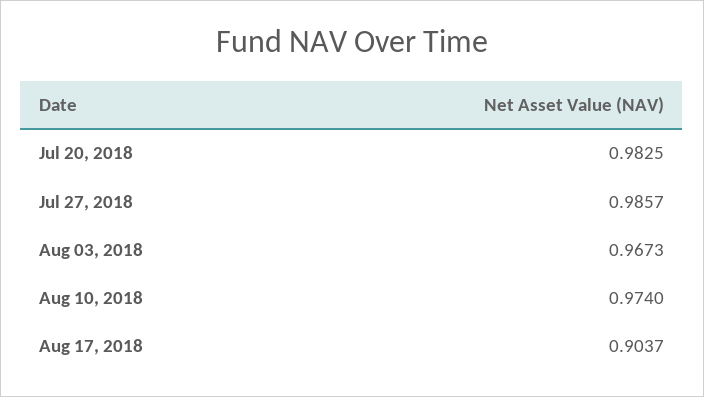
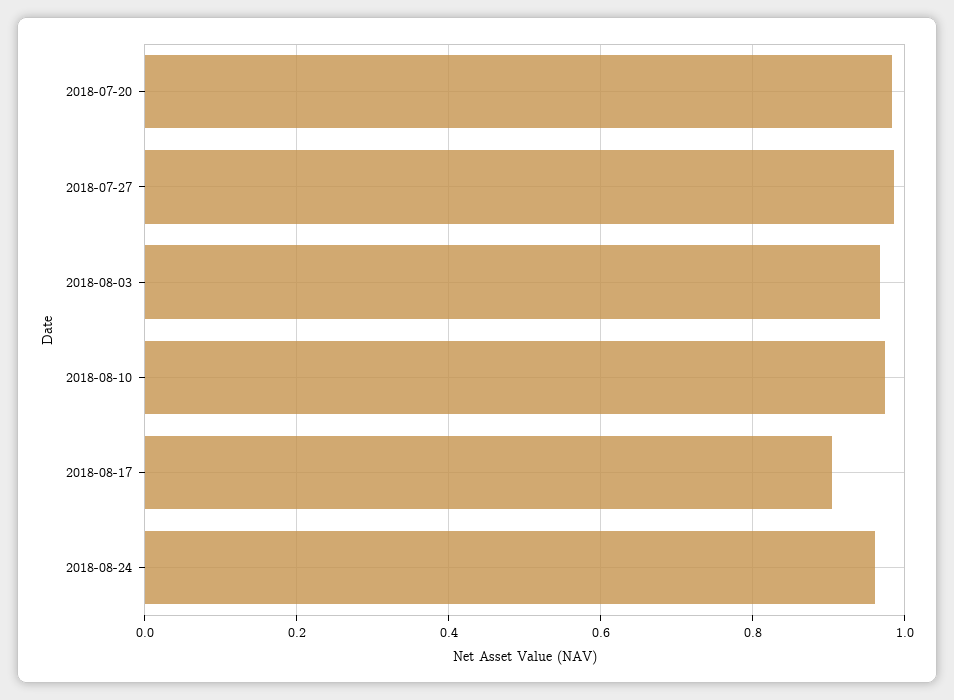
2018-08-24: none -> 0.96

